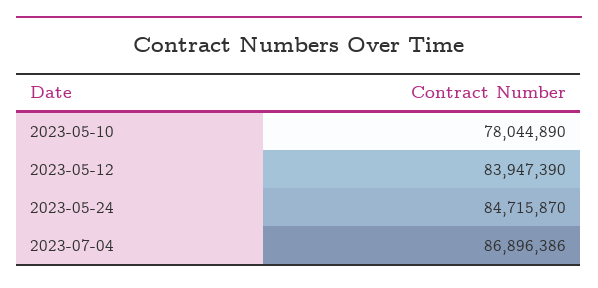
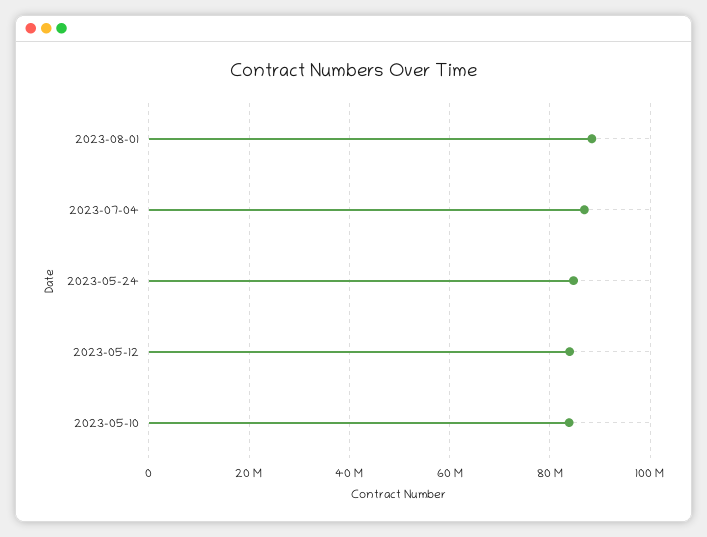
2023-05-10: 78044890 -> 84000000
2023-08-01: none -> 88000000

